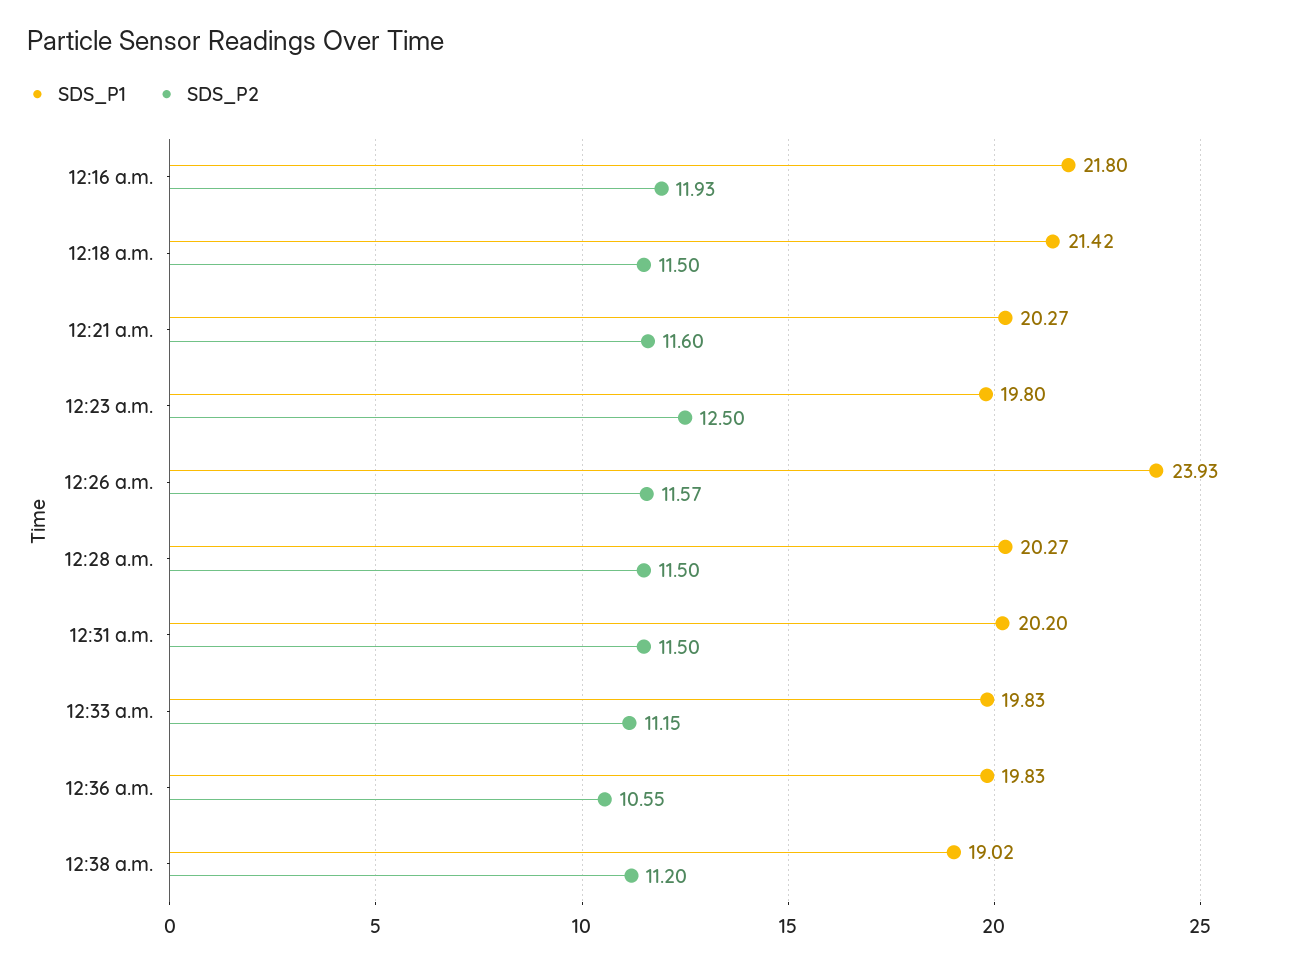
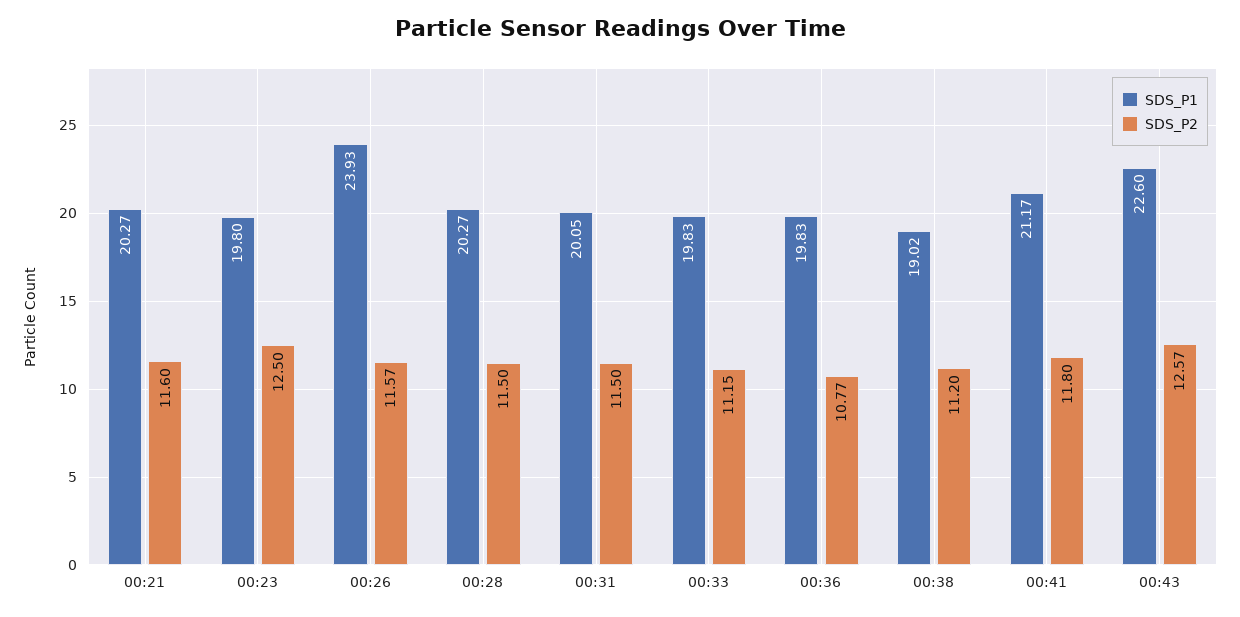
SDS_P1, 12:16 a.m.: 21.8 -> none
SDS_P2, 12:16 a.m.: 11.93 -> none
SDS_P1, 12:18 a.m.: 21.42 -> none
SDS_P2, 12:18 a.m.: 11.5 -> none
SDS_P1, 12:31 a.m.: 20.2 -> 20.05
SDS_P2, 12:36 a.m.: 10.55 -> 10.77
SDS_P1, 00:41: none -> 21.17
SDS_P2, 00:41: none -> 11.8
SDS_P1, 00:43: none -> 22.6
SDS_P2, 00:43: none -> 12.57

